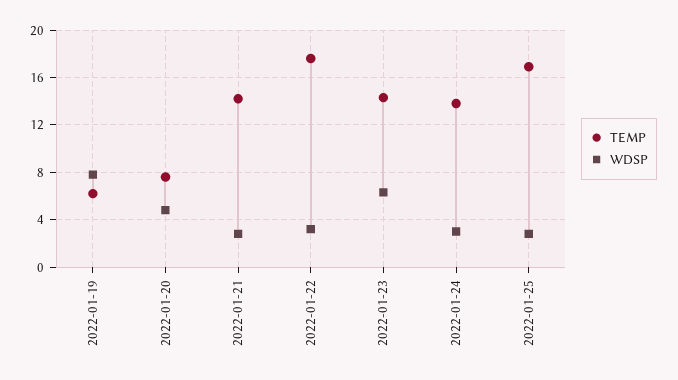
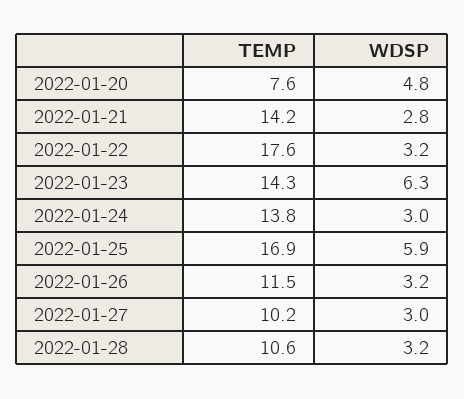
TEMP, 2022-01-19: 6 -> none
WDSP, 2022-01-19: 8 -> none
WDSP, 2022-01-25: 3 -> 5.9
TEMP, 2022-01-26: none -> 11.5
WDSP, 2022-01-26: none -> 3.2
TEMP, 2022-01-27: none -> 10.2
WDSP, 2022-01-27: none -> 3
TEMP, 2022-01-28: none -> 10.6
WDSP, 2022-01-28: none -> 3.2

